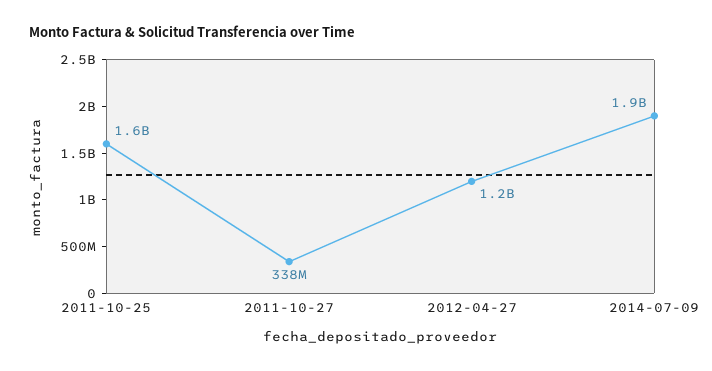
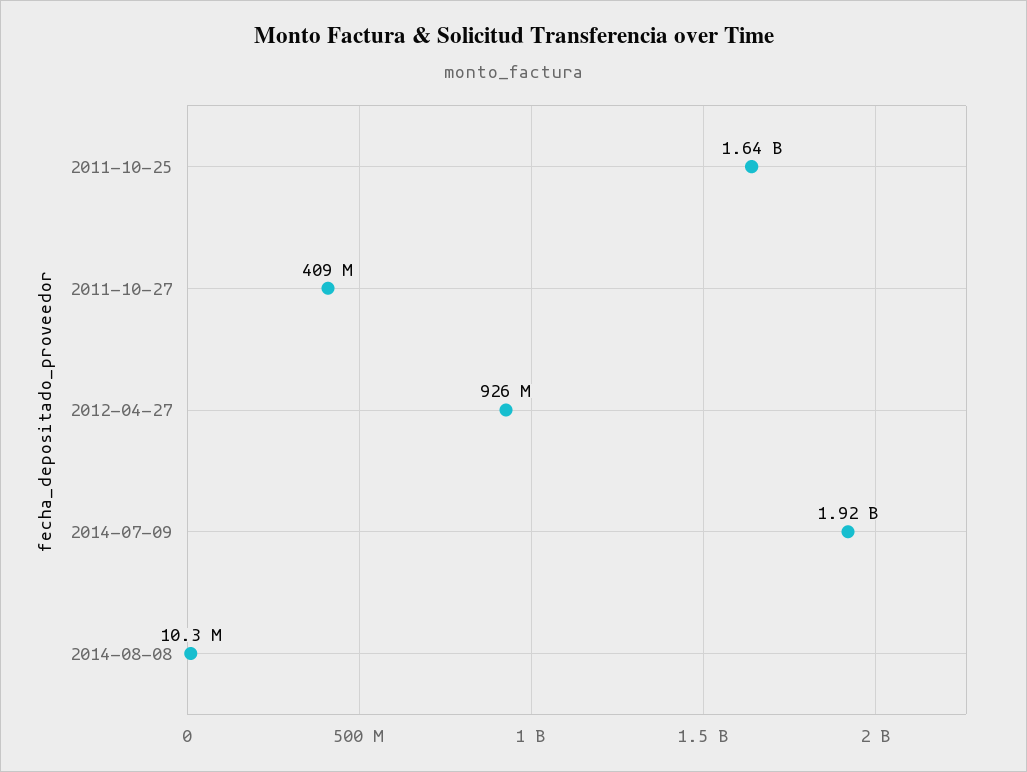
2011-10-27: 338000000 -> 409000000
2012-04-27: 1200000000 -> 926000000
2014-08-08: none -> 10300000

